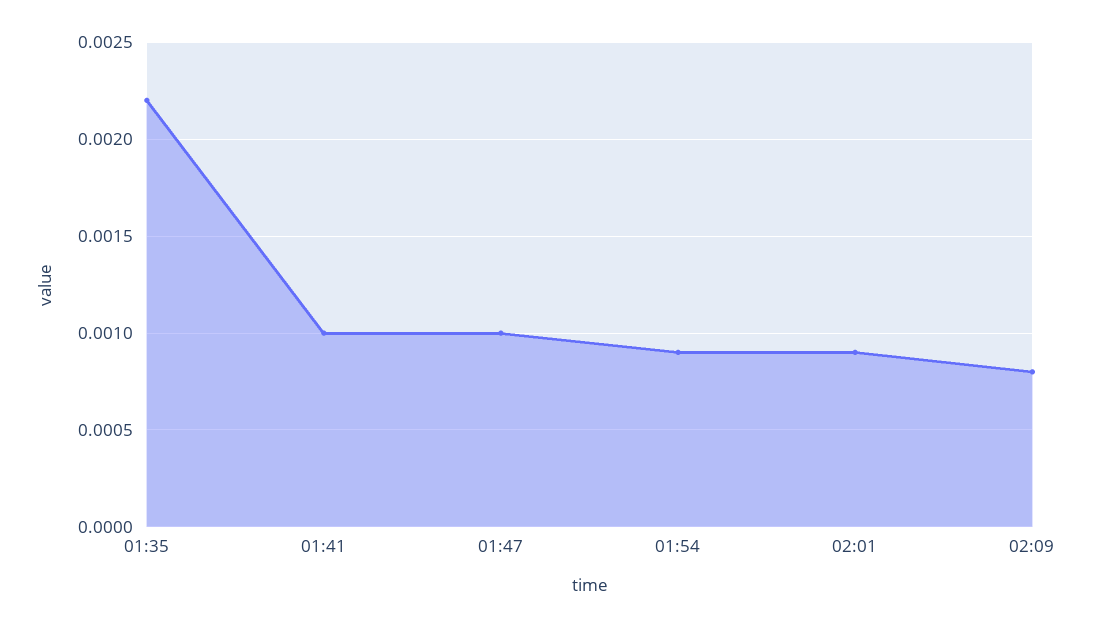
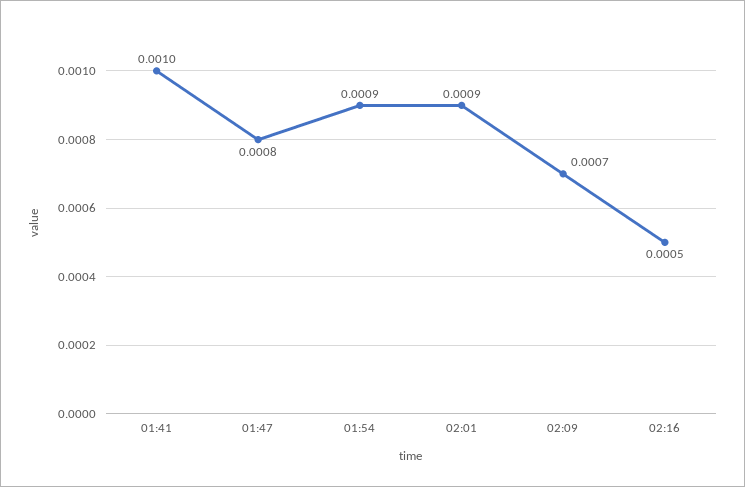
01:35: 0.0022 -> none
01:47: 0.001 -> 0.0008
02:09: 0.0008 -> 0.0007
02:16: none -> 0.0005

